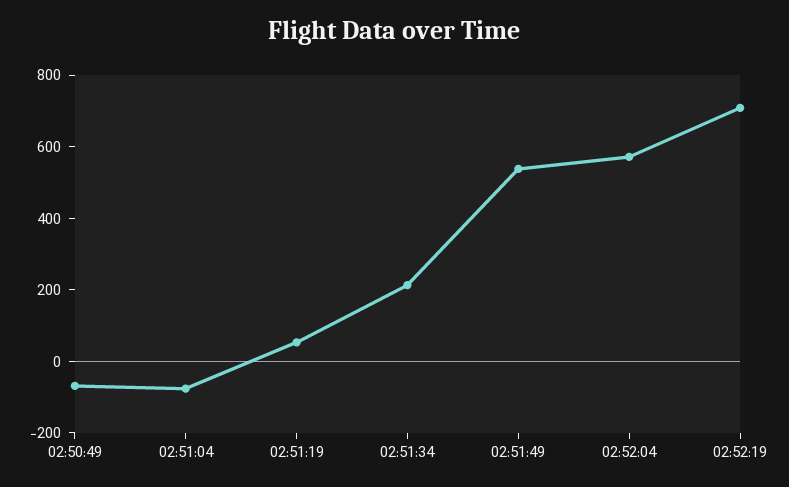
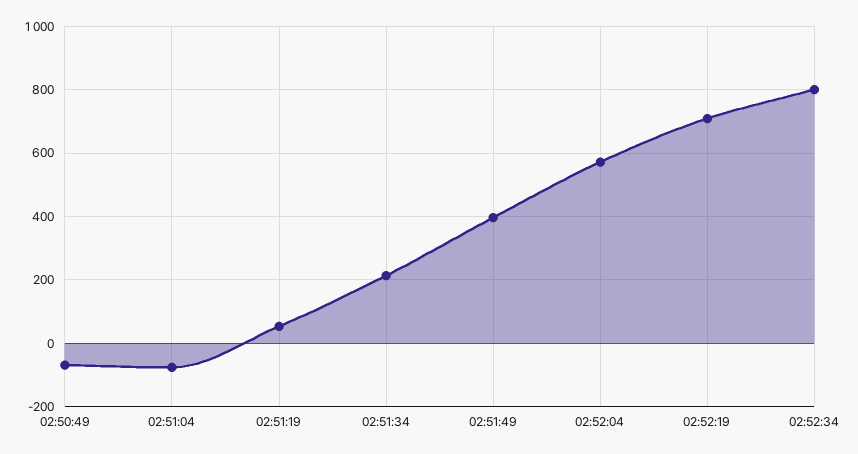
02:51:49: 550 -> 400
02:52:34: none -> 800

